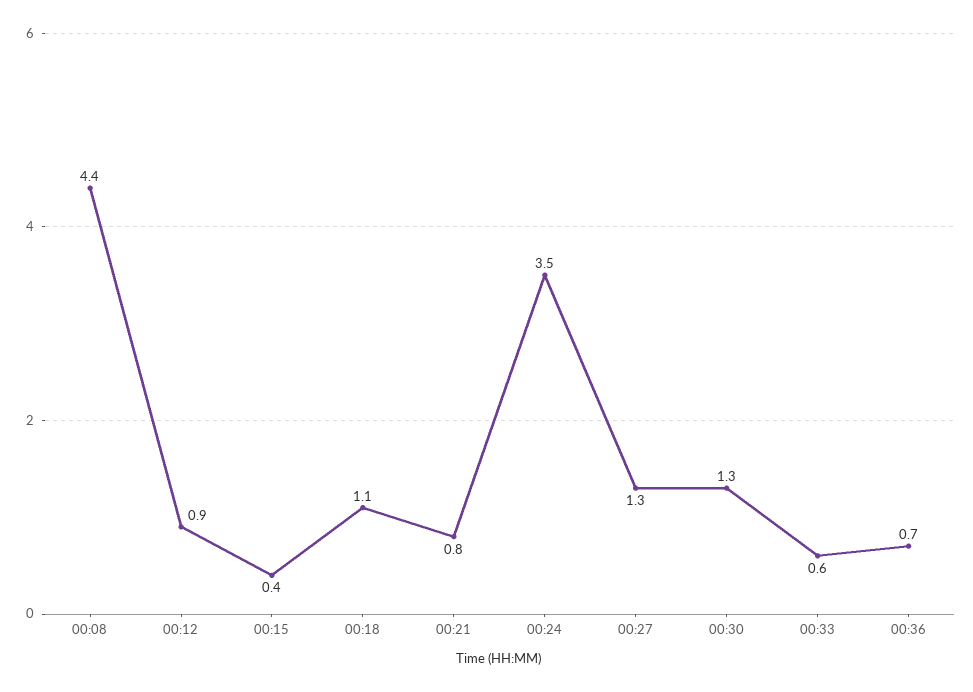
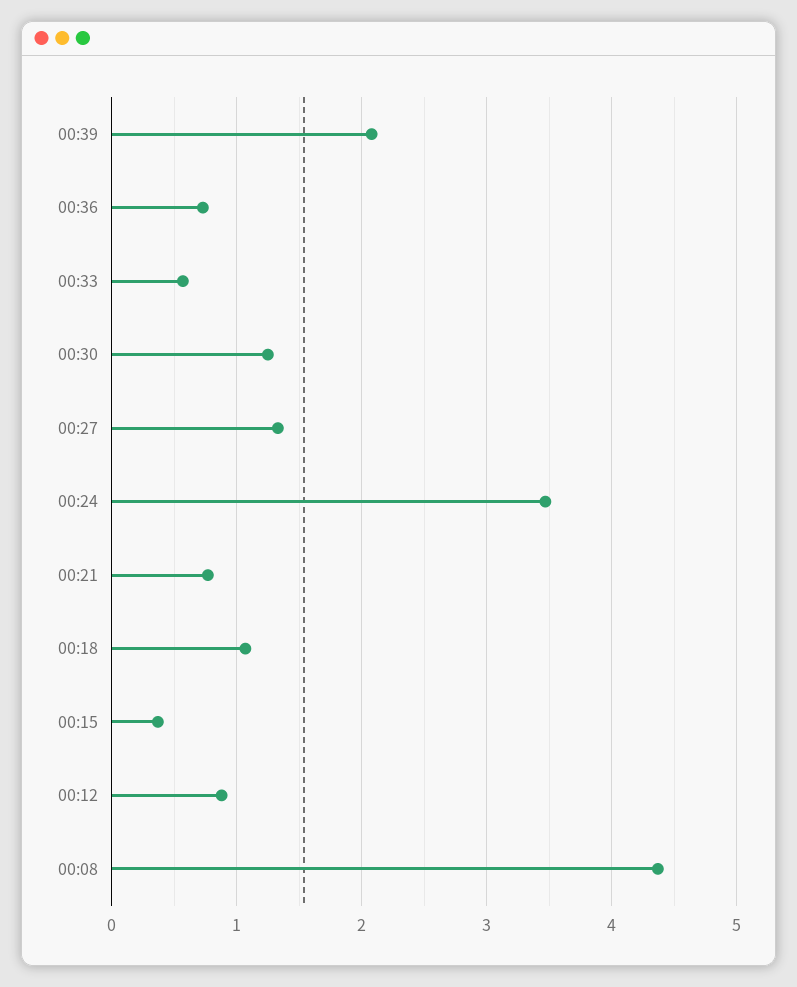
00:39: none -> 2.1

